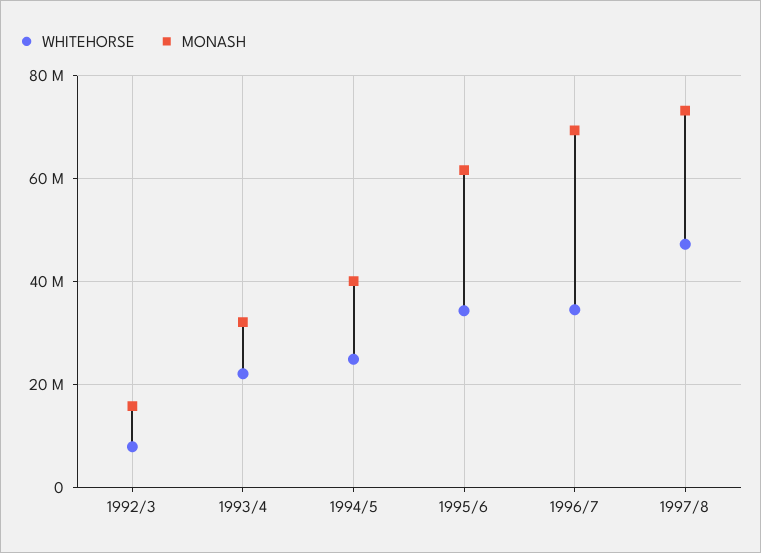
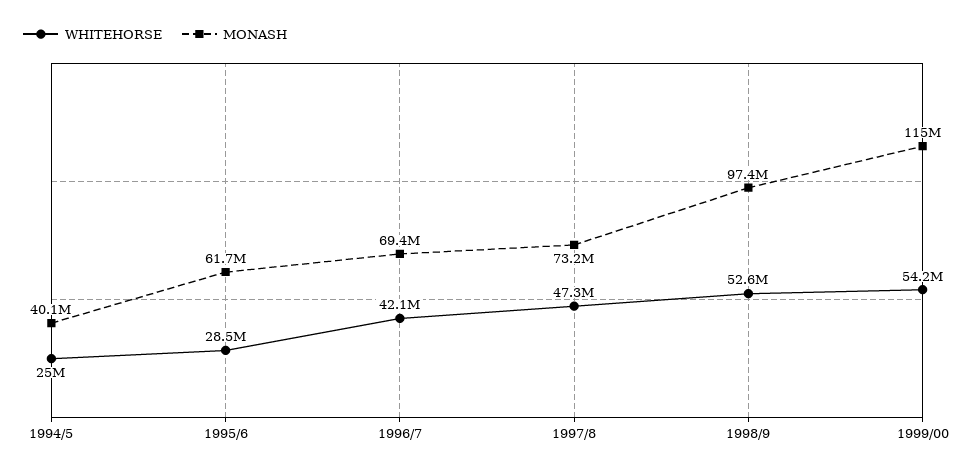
WHITEHORSE, 1992/3: 8000000 -> none
MONASH, 1992/3: 16000000 -> none
WHITEHORSE, 1993/4: 22000000 -> none
MONASH, 1993/4: 32000000 -> none
WHITEHORSE, 1995/6: 34000000 -> 28500000
WHITEHORSE, 1996/7: 34000000 -> 42100000
WHITEHORSE, 1998/9: none -> 52600000
MONASH, 1998/9: none -> 97400000
WHITEHORSE, 1999/00: none -> 54200000
MONASH, 1999/00: none -> 115000000

